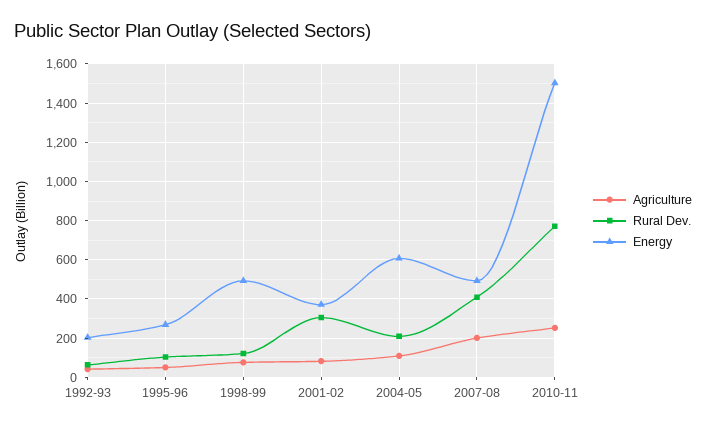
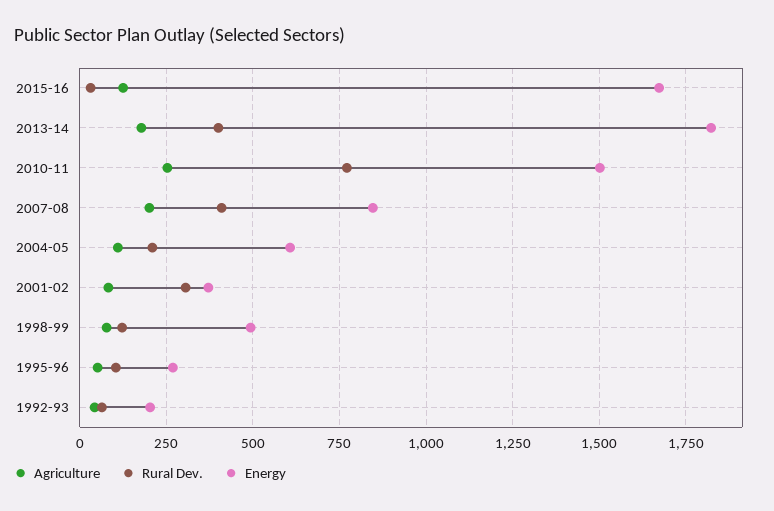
Energy, 2007-08: 500 -> 850
Agriculture, 2015-16: none -> 125
Rural Dev., 2015-16: none -> 25
Energy, 2015-16: none -> 1675
Agriculture, 2013-14: none -> 175
Rural Dev., 2013-14: none -> 400
Energy, 2013-14: none -> 1825

